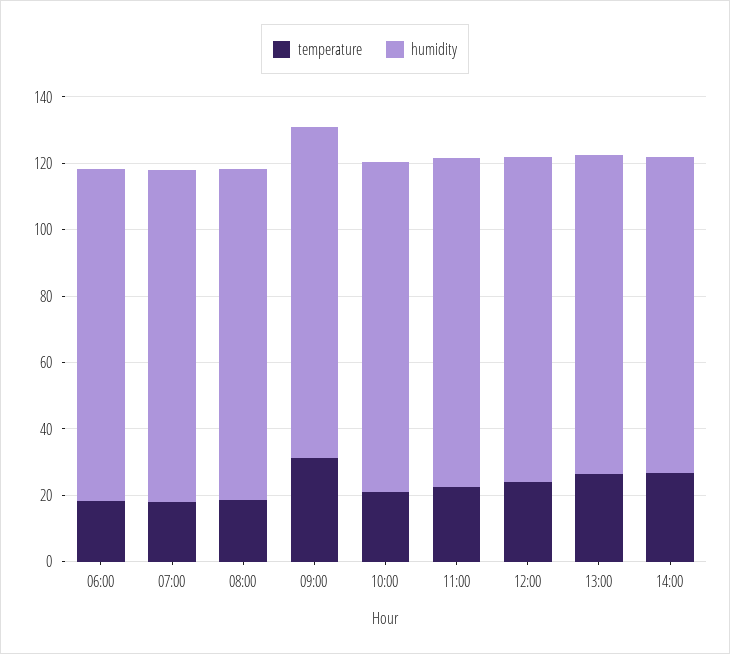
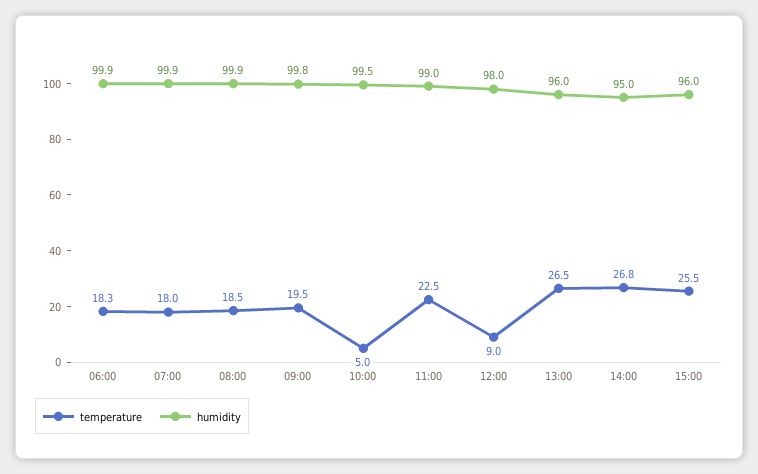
temperature, 09:00: 30 -> 19.5
temperature, 10:00: 20 -> 5
temperature, 12:00: 25 -> 9
temperature, 15:00: none -> 25.5
humidity, 15:00: none -> 96

